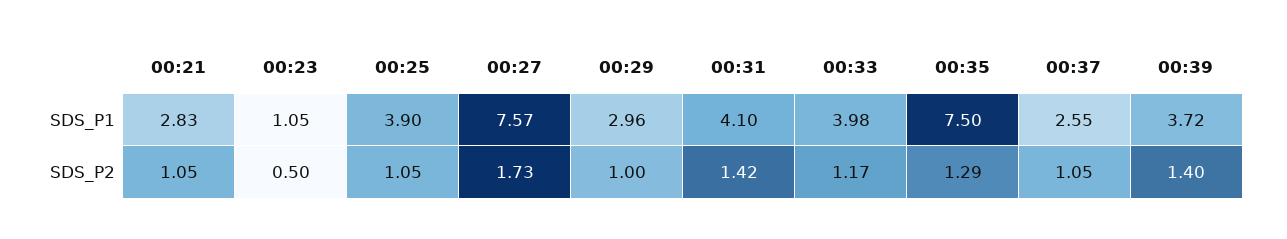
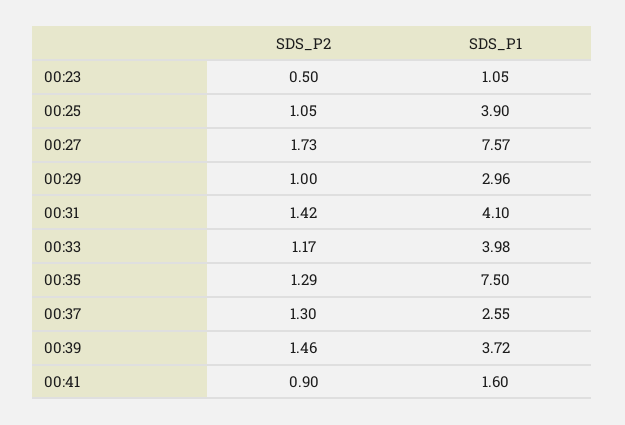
00:21, SDS_P1: 2.83 -> none
00:21, SDS_P2: 1.05 -> none
00:37, SDS_P2: 1.05 -> 1.3
00:39, SDS_P2: 1.4 -> 1.46
00:41, SDS_P2: none -> 0.9
00:41, SDS_P1: none -> 1.6

